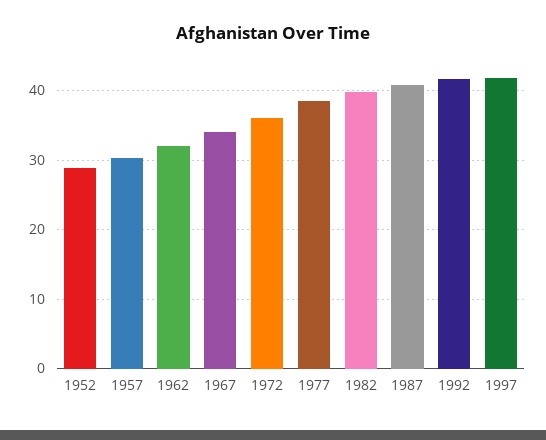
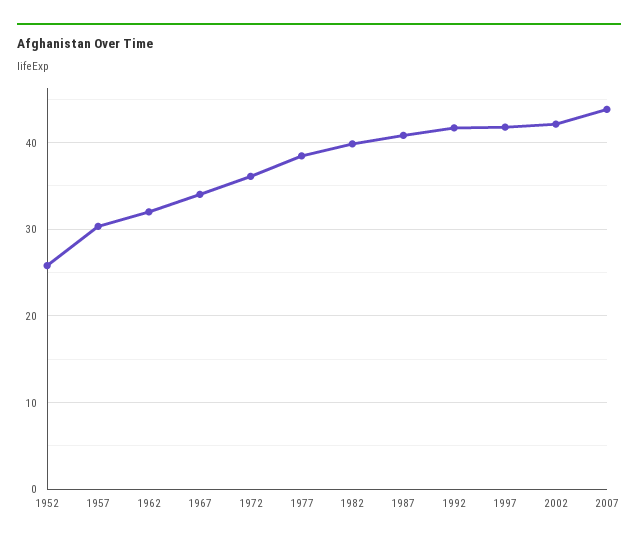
1952: 29 -> 26
2002: none -> 42
2007: none -> 44

